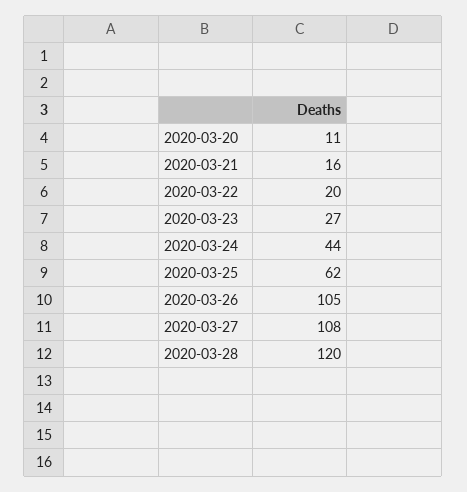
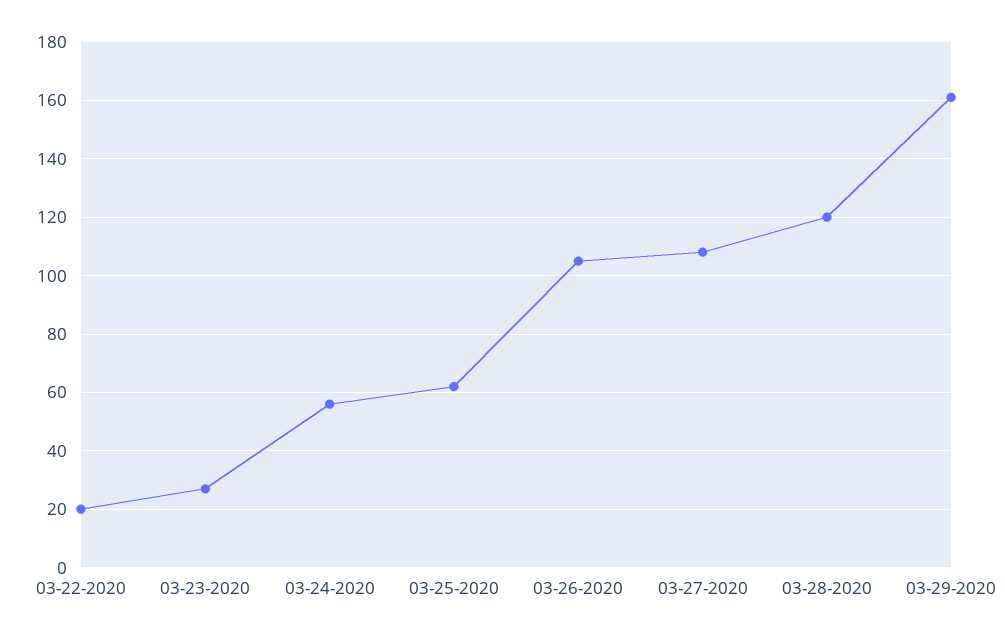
2020-03-20: 11 -> none
2020-03-21: 16 -> none
2020-03-24: 44 -> 55
03-29-2020: none -> 160

